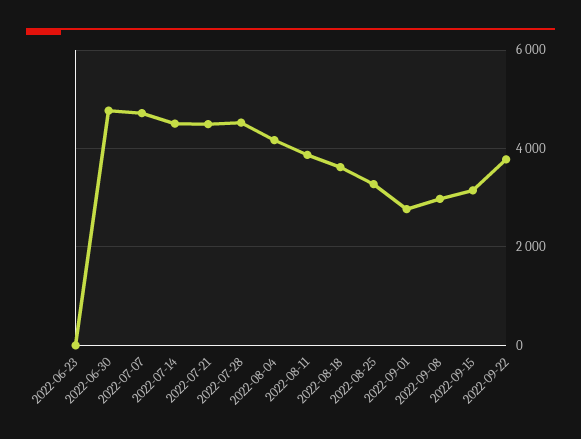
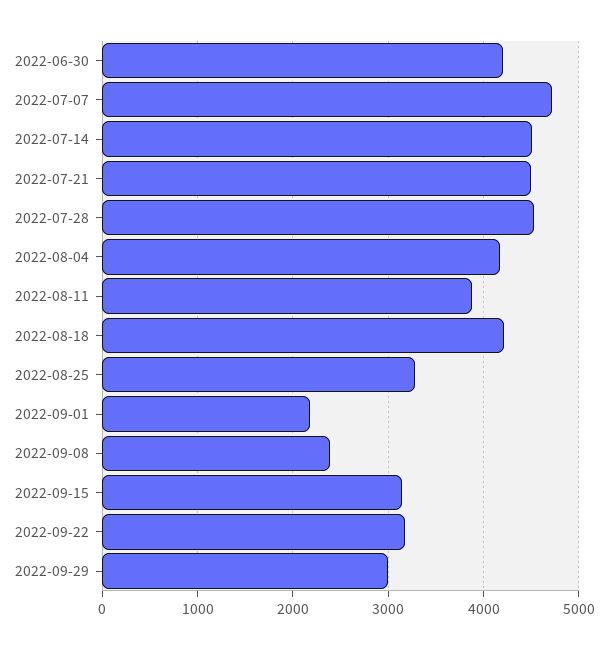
2022-06-23: 0 -> none
2022-06-30: 4800 -> 4200
2022-08-18: 3600 -> 4200
2022-09-01: 2800 -> 2200
2022-09-08: 3000 -> 2400
2022-09-22: 3800 -> 3200
2022-09-29: none -> 3000

